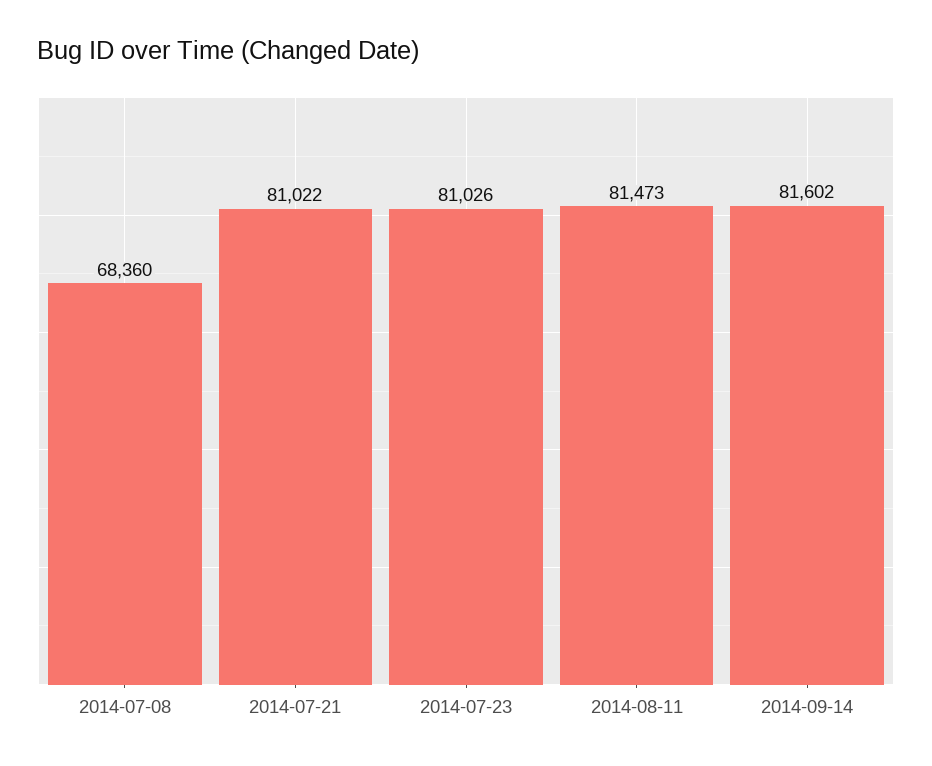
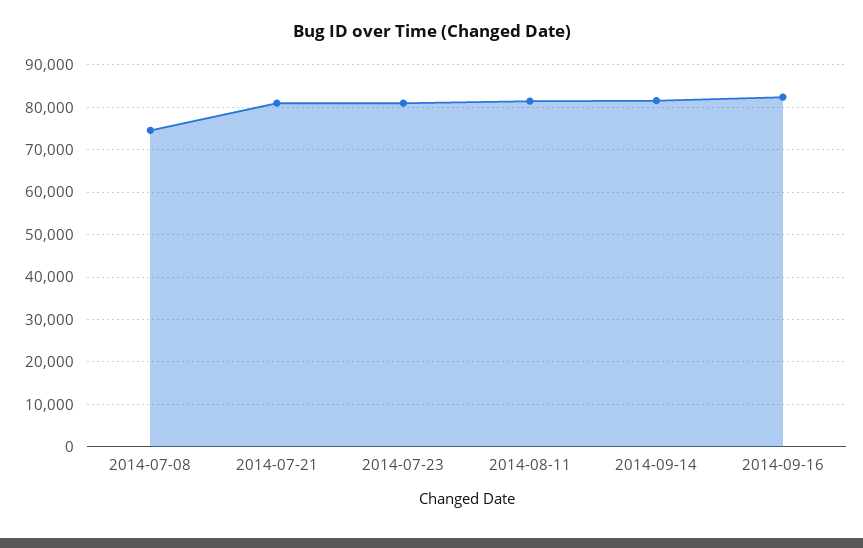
2014-07-08: 68360 -> 74000
2014-09-16: none -> 82000

